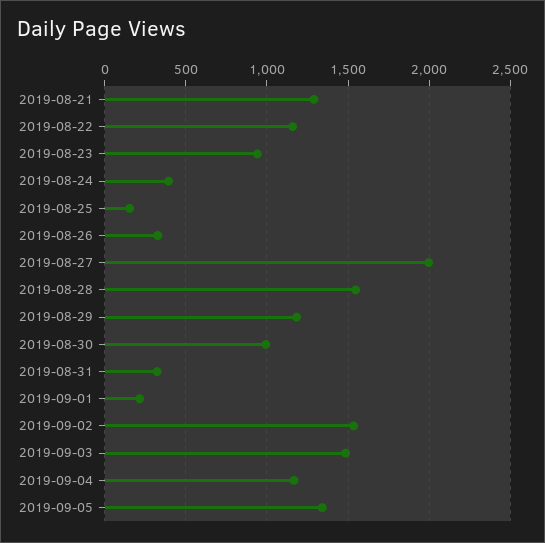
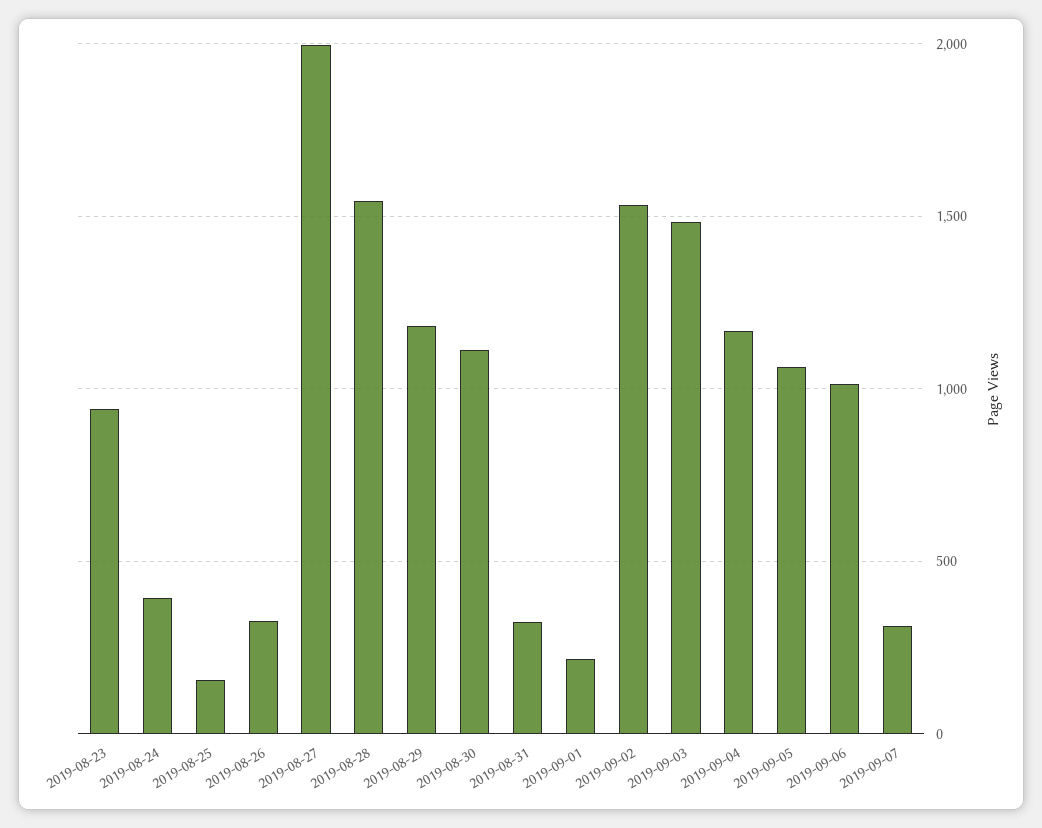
2019-08-21: 1300 -> none
2019-08-22: 1150 -> none
2019-08-30: 1000 -> 1100
2019-09-05: 1350 -> 1050
2019-09-06: none -> 1000
2019-09-07: none -> 300

